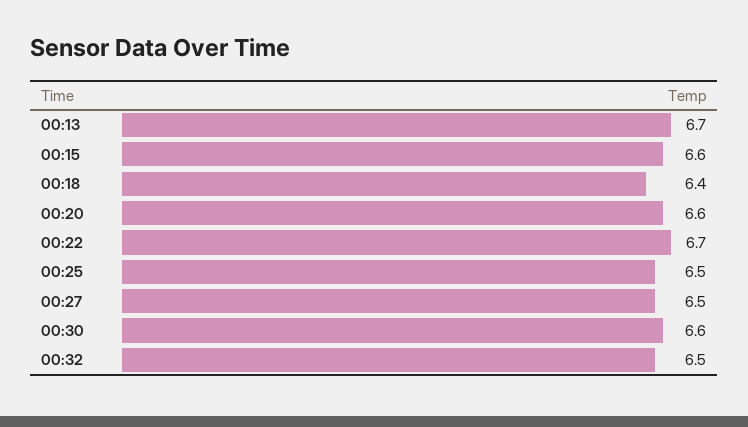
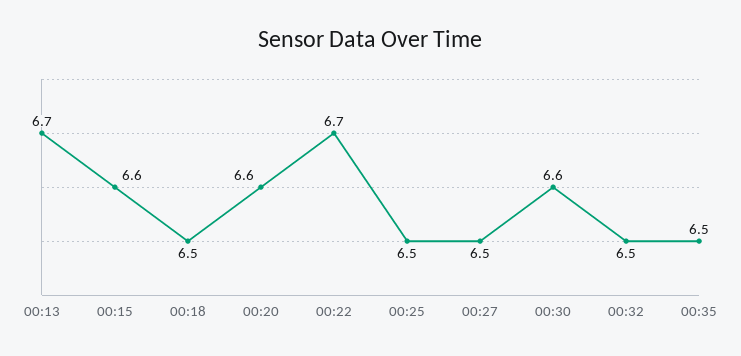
00:18: 6.4 -> 6.5
00:35: none -> 6.5

